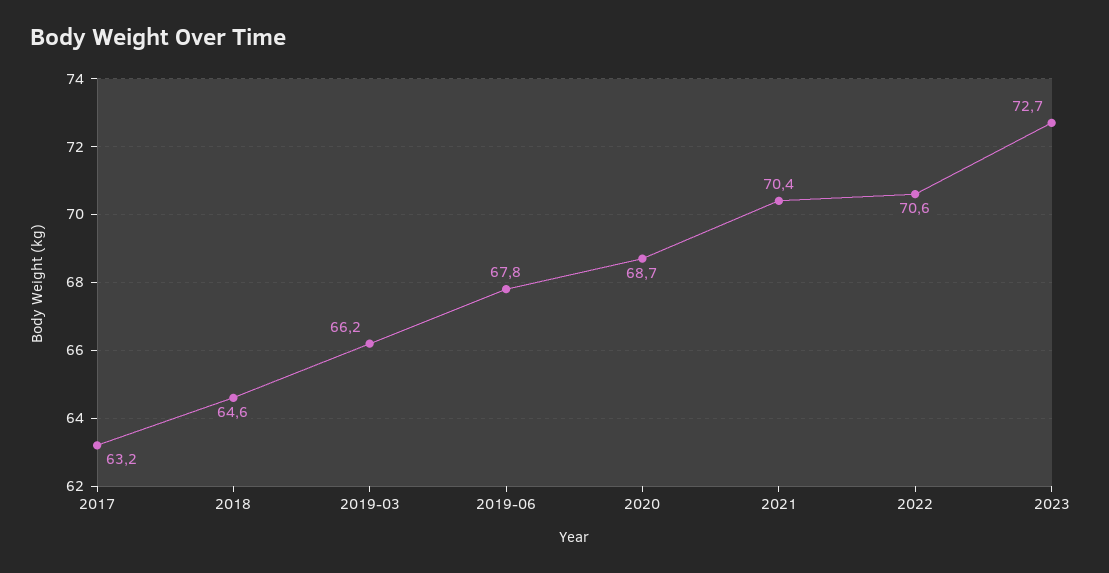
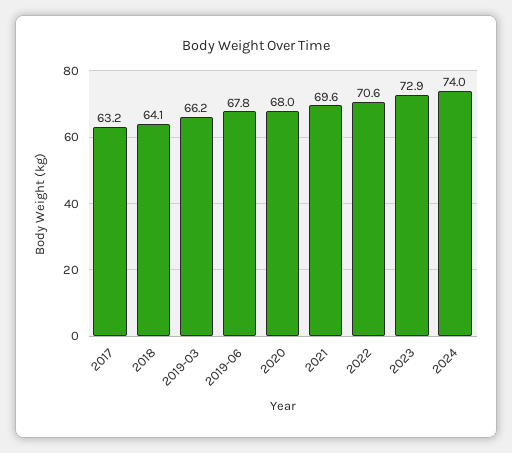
2018: 64.6 -> 64.1
2020: 68.7 -> 68
2021: 70.4 -> 69.6
2023: 72.7 -> 72.9
2024: none -> 74

